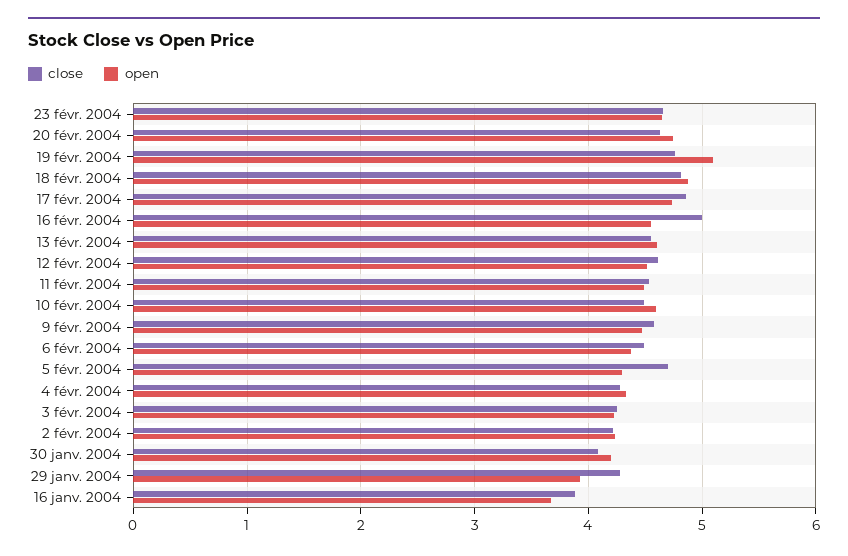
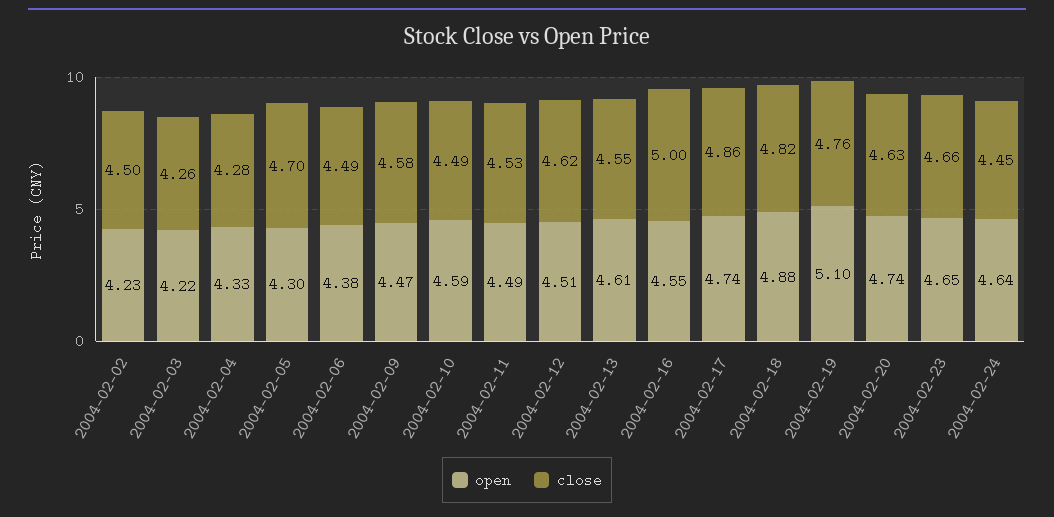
close, 2 févr. 2004: 4.2 -> 4.5
close, 30 janv. 2004: 4.1 -> none
open, 30 janv. 2004: 4.2 -> none
close, 29 janv. 2004: 4.3 -> none
open, 29 janv. 2004: 3.9 -> none
close, 16 janv. 2004: 3.9 -> none
open, 16 janv. 2004: 3.7 -> none
open, 2004-02-24: none -> 4.64
close, 2004-02-24: none -> 4.45

